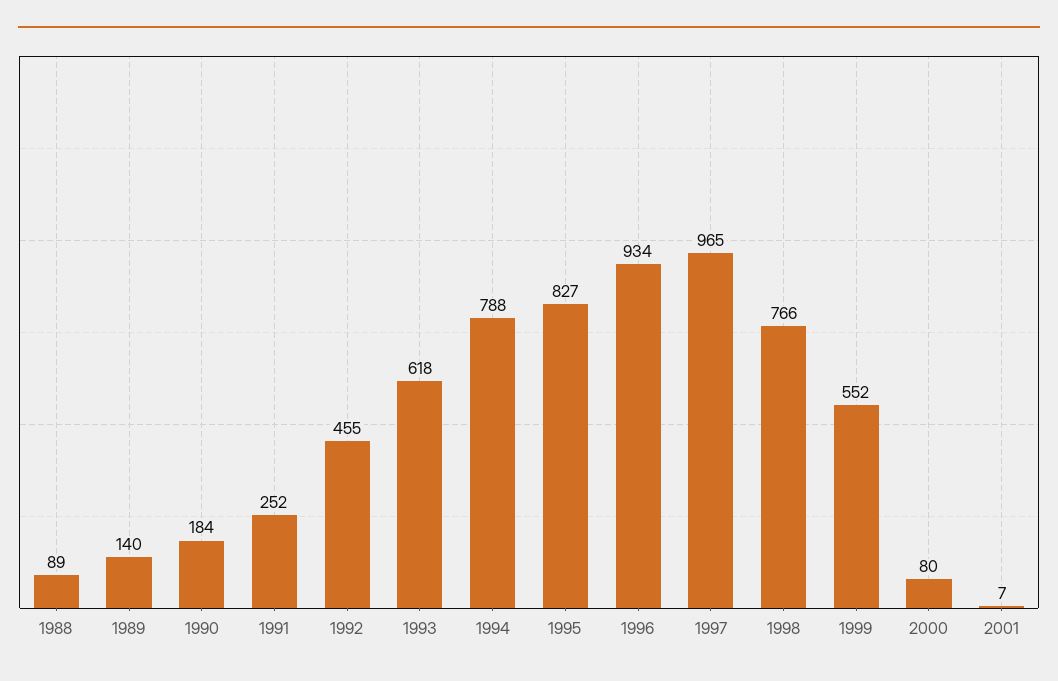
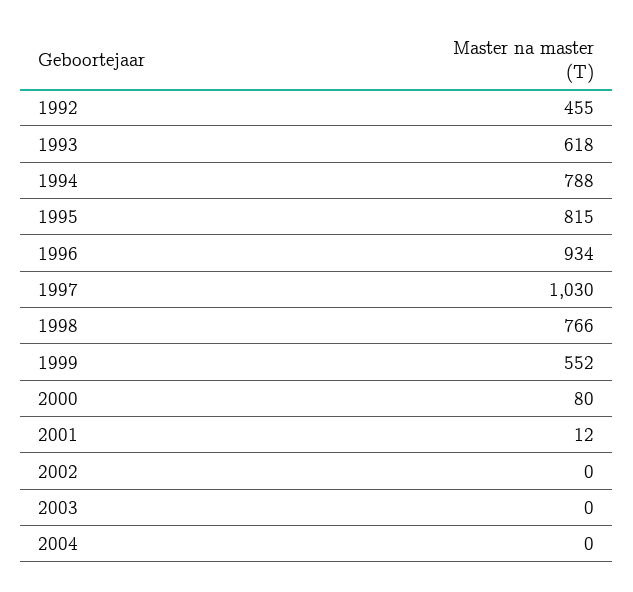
1988: 89 -> none
1989: 140 -> none
1990: 184 -> none
1991: 252 -> none
1995: 827 -> 815
1997: 965 -> 1030
2001: 7 -> 12
2002: none -> 0
2003: none -> 0
2004: none -> 0

